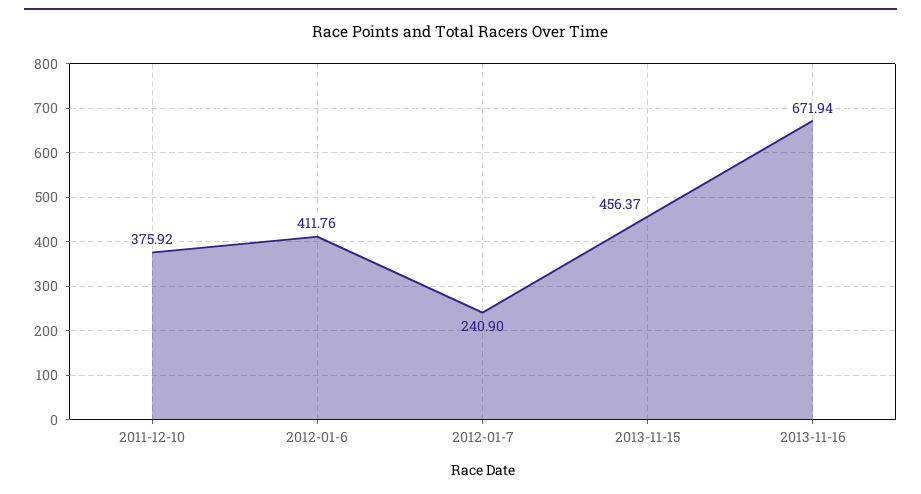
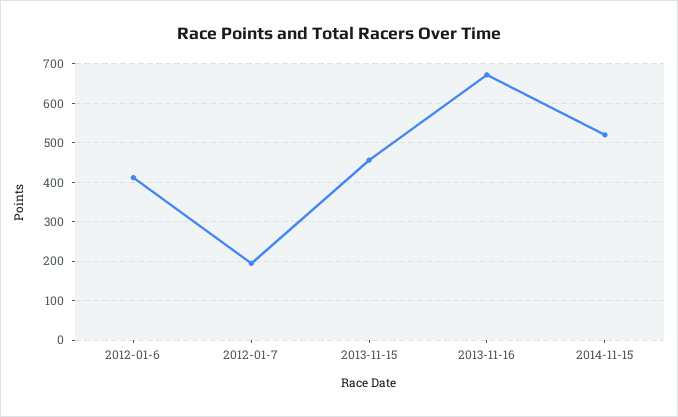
2011-12-10: 375.92 -> none
2012-01-7: 240.9 -> 200
2014-11-15: none -> 520

